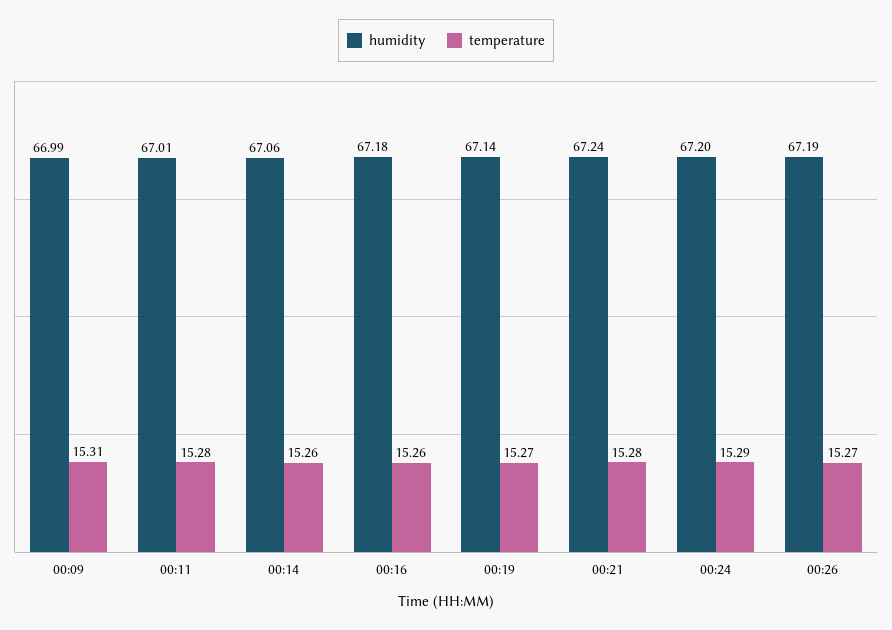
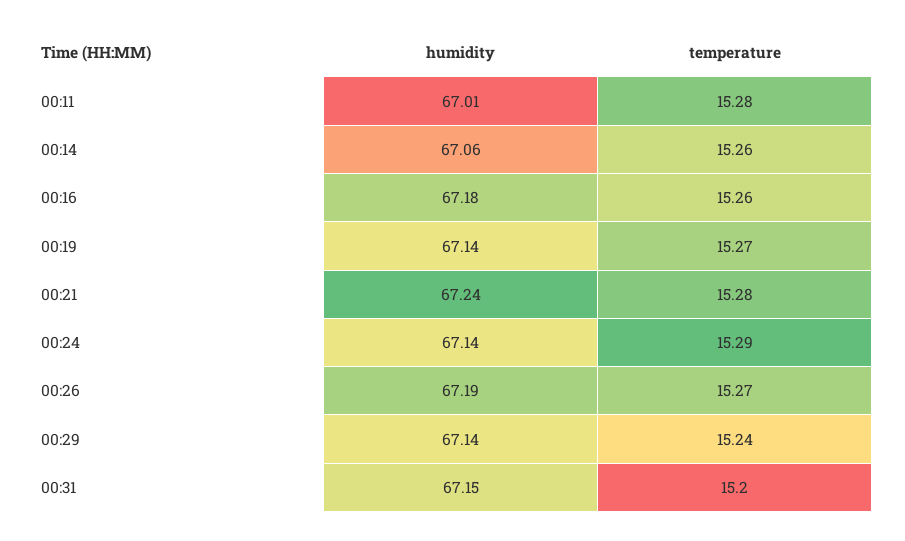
humidity, 00:09: 66.99 -> none
temperature, 00:09: 15.31 -> none
humidity, 00:24: 67.2 -> 67.14
humidity, 00:29: none -> 67.14
temperature, 00:29: none -> 15.24
humidity, 00:31: none -> 67.15
temperature, 00:31: none -> 15.2

